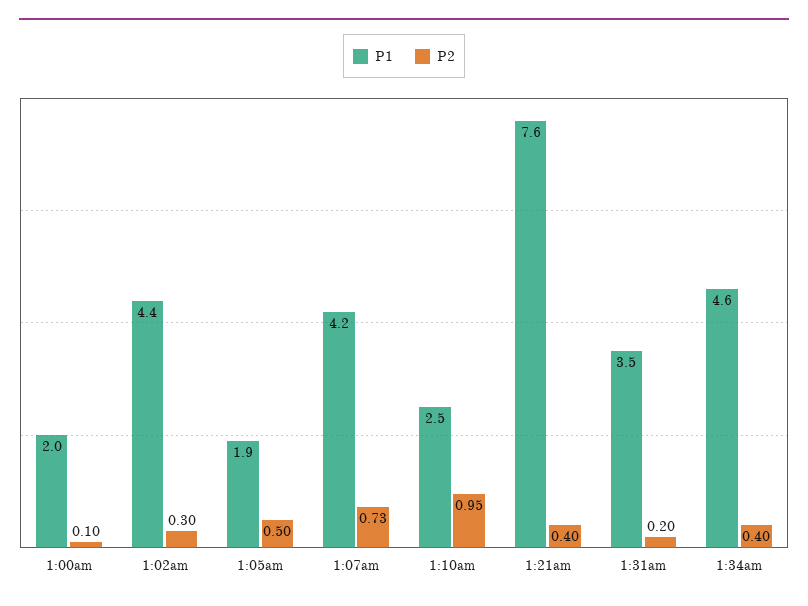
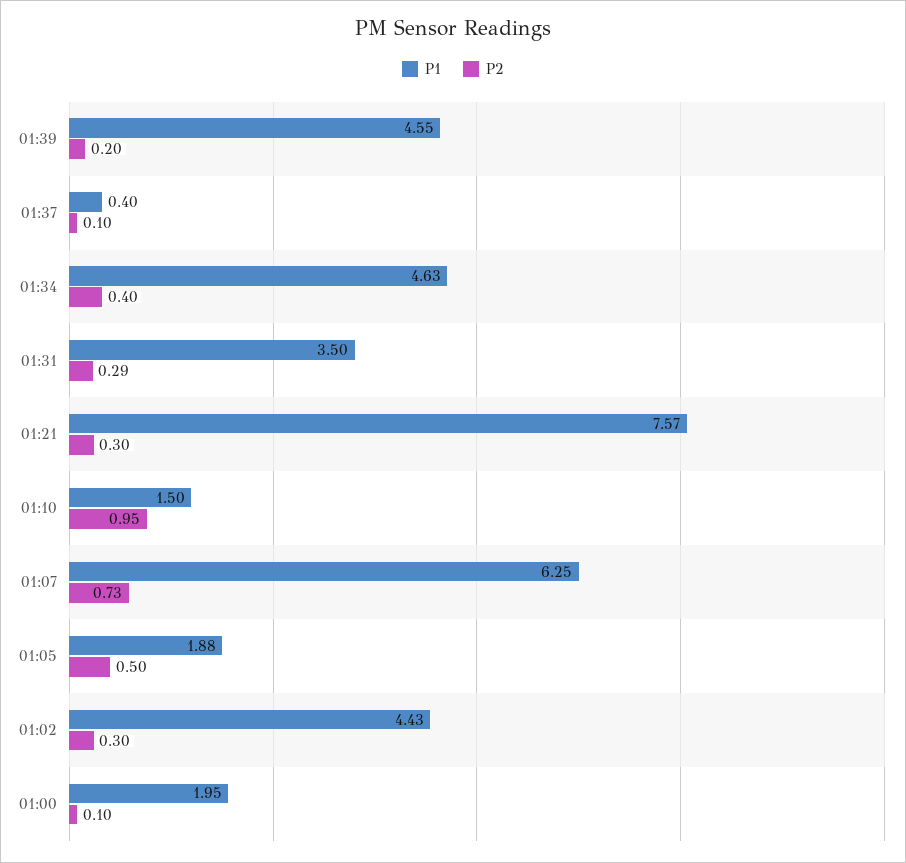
P1, 1:07am: 4.2 -> 6.25
P1, 1:10am: 2.5 -> 1.5
P2, 1:21am: 0.4 -> 0.3
P2, 1:31am: 0.2 -> 0.29
P1, 01:39: none -> 4.55
P2, 01:39: none -> 0.2
P1, 01:37: none -> 0.4
P2, 01:37: none -> 0.1

